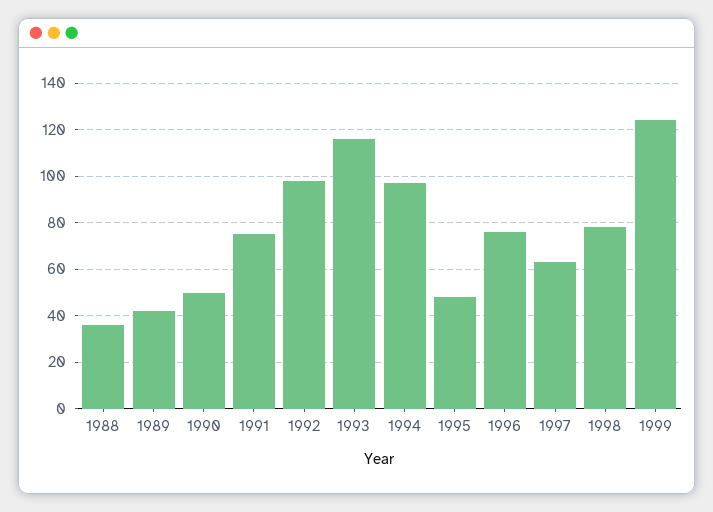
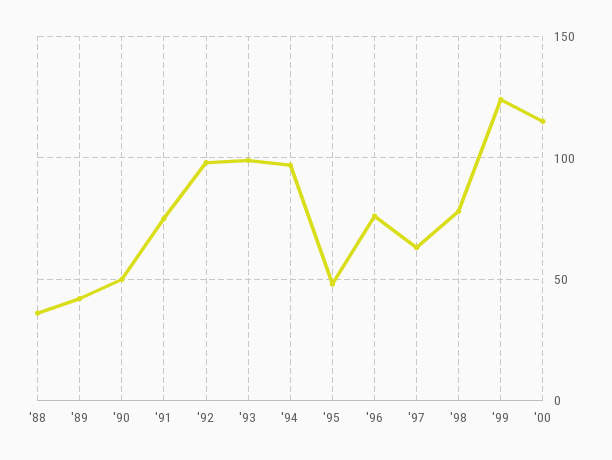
1993: 115 -> 100
'00: none -> 115

